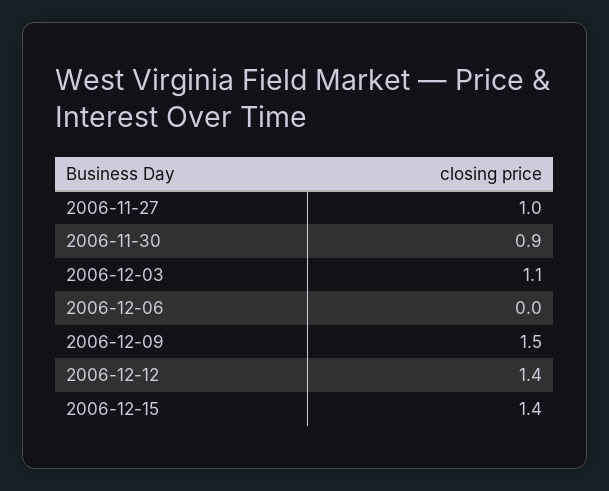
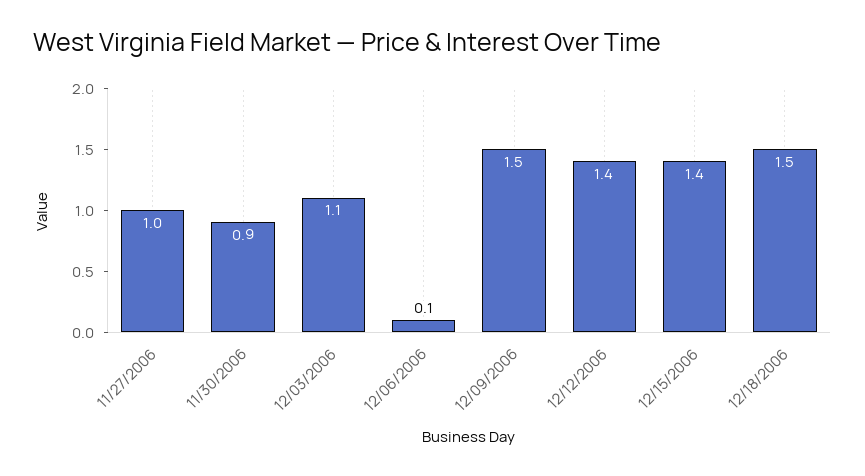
2006-12-06: 0 -> 0.1
12/18/2006: none -> 1.5

